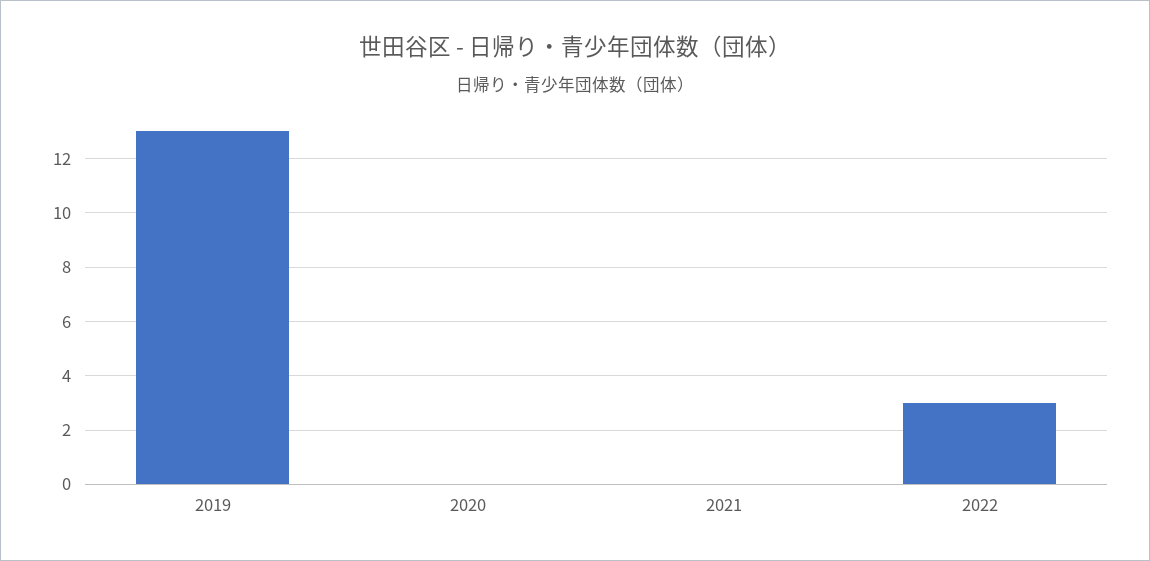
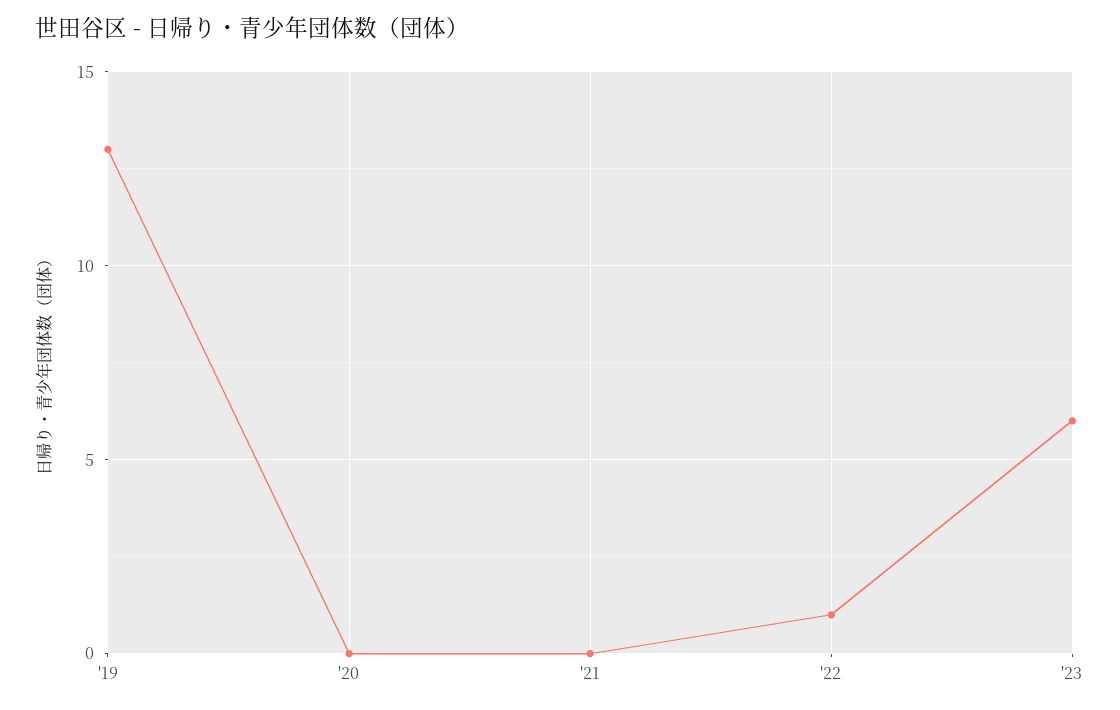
2022: 3 -> 1
'23: none -> 6

